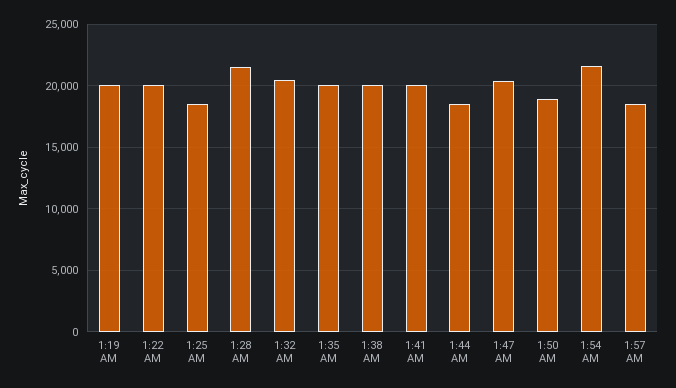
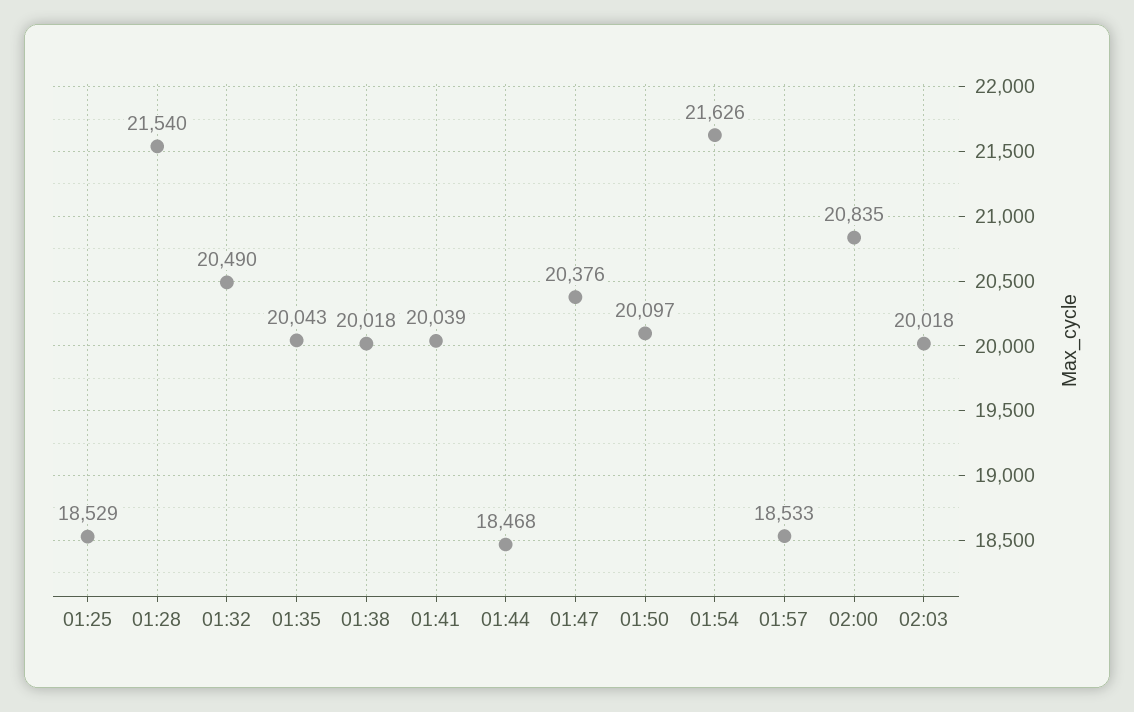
1:19 AM: 20000 -> none
1:22 AM: 20000 -> none
1:50 AM: 19000 -> 20097
02:00: none -> 20835
02:03: none -> 20018

